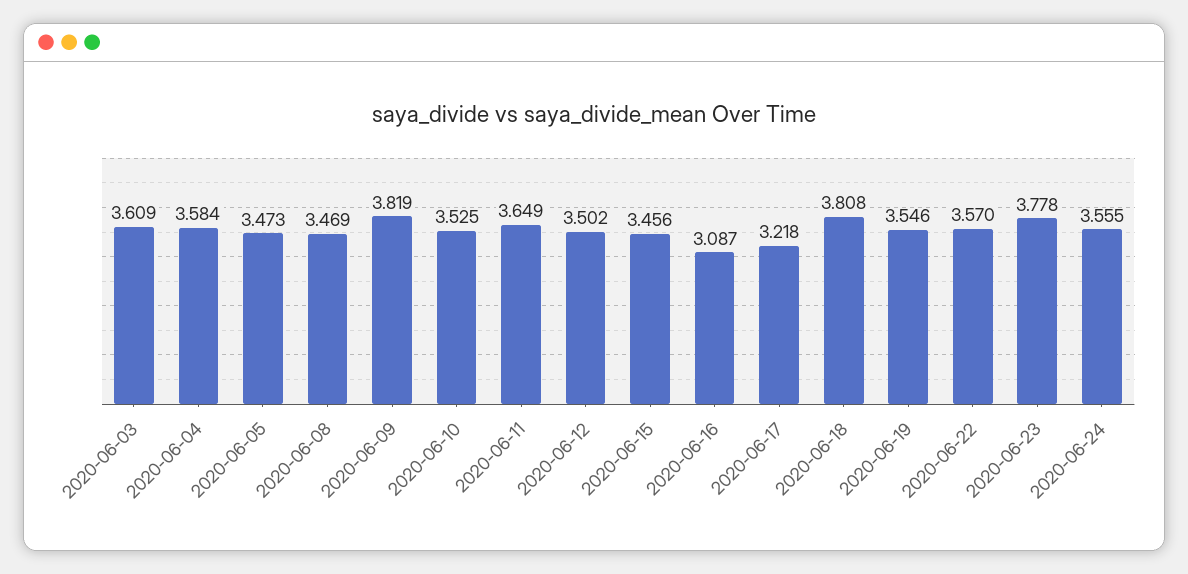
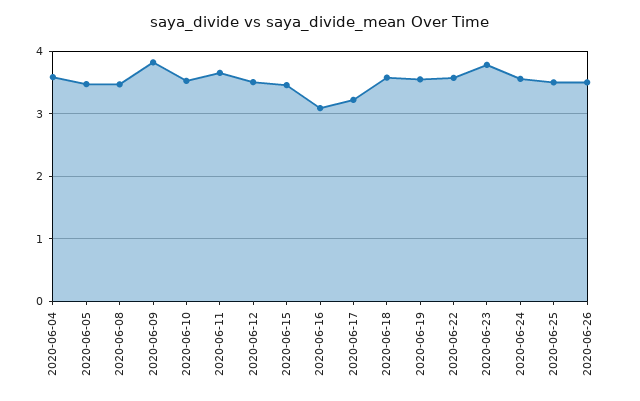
2020-06-03: 3.609 -> none
2020-06-18: 3.808 -> 3.6
2020-06-25: none -> 3.5
2020-06-26: none -> 3.5

